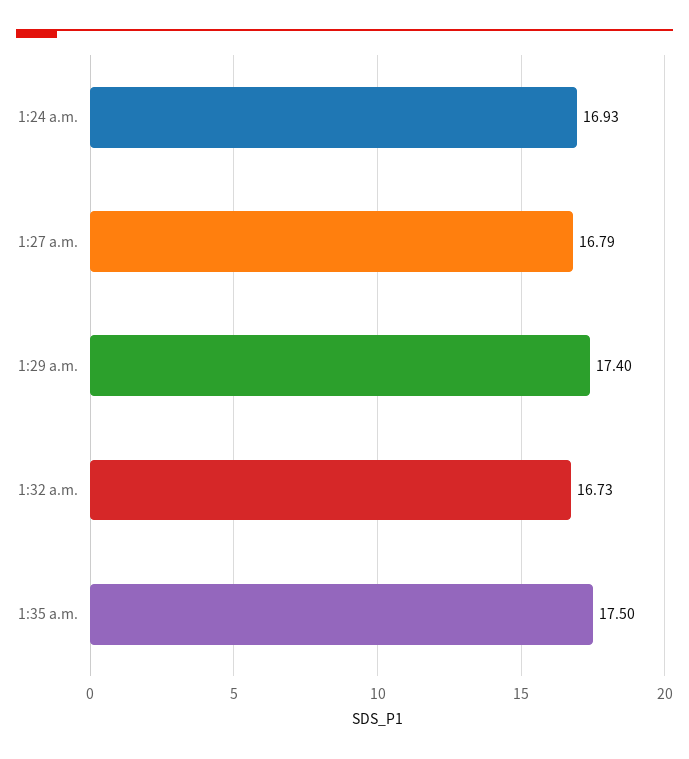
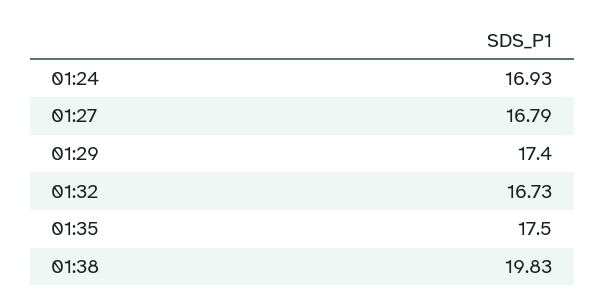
01:38: none -> 19.83

